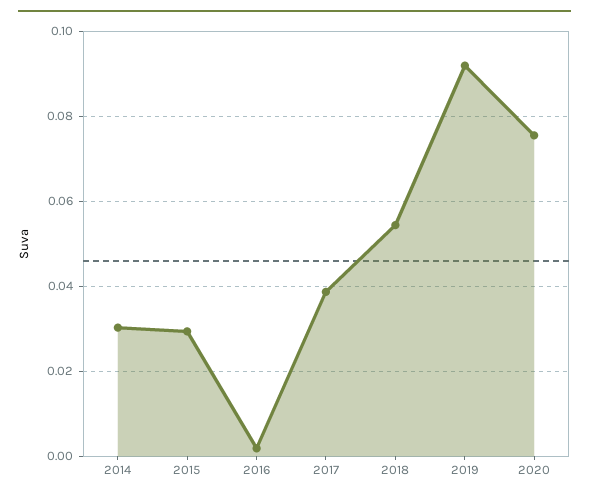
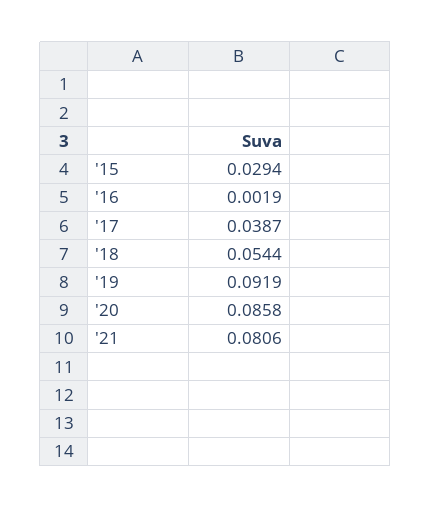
2014: 0.03 -> none
2020: 0.076 -> 0.0858
'21: none -> 0.0806

